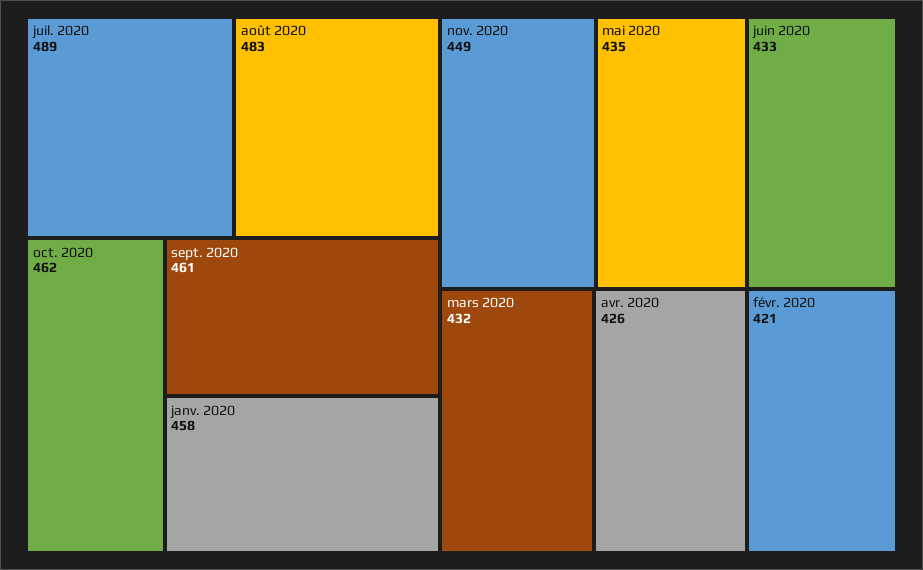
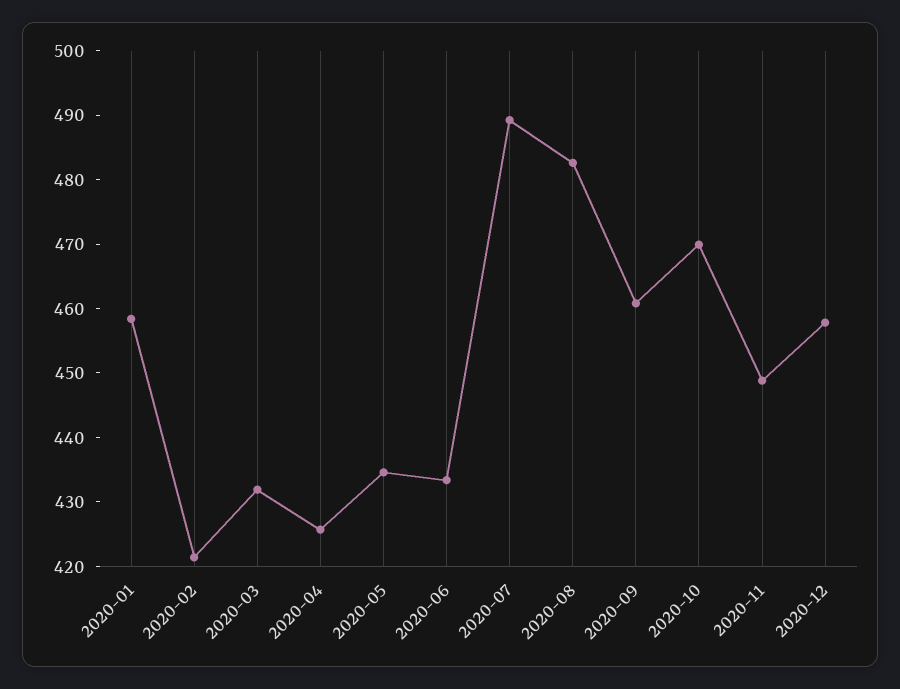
oct. 2020: 462 -> 470
2020-12: none -> 458

